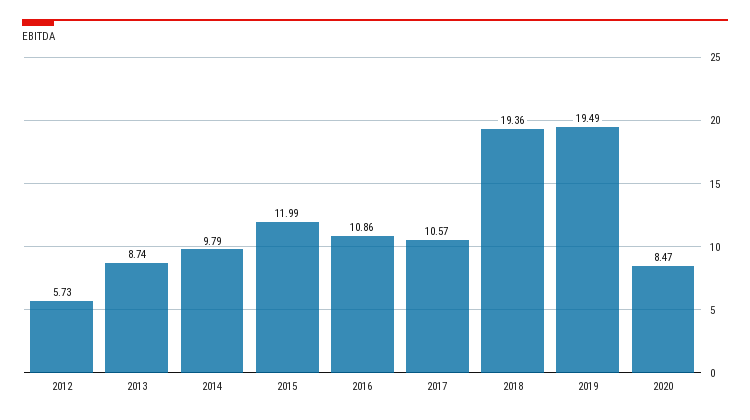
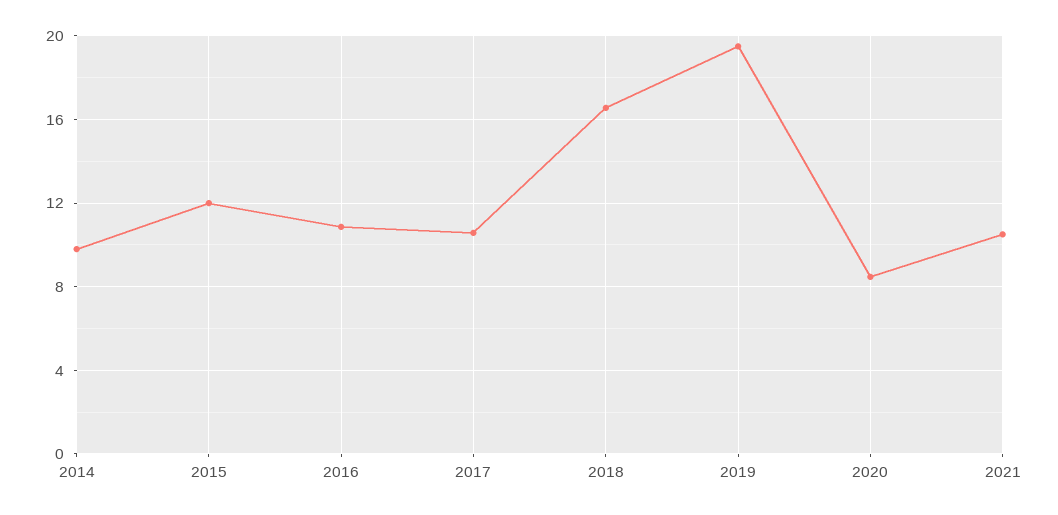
2012: 5.73 -> none
2013: 8.74 -> none
2018: 19.36 -> 16.5
2021: none -> 10.5

